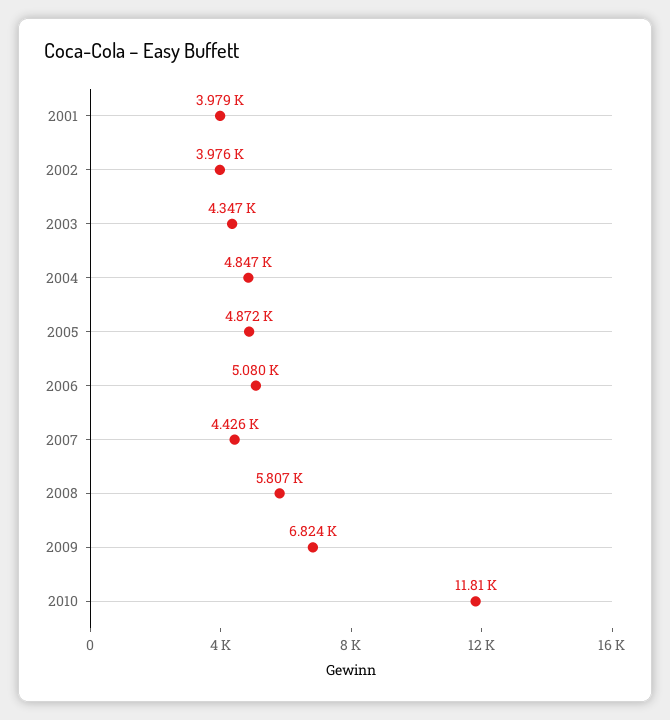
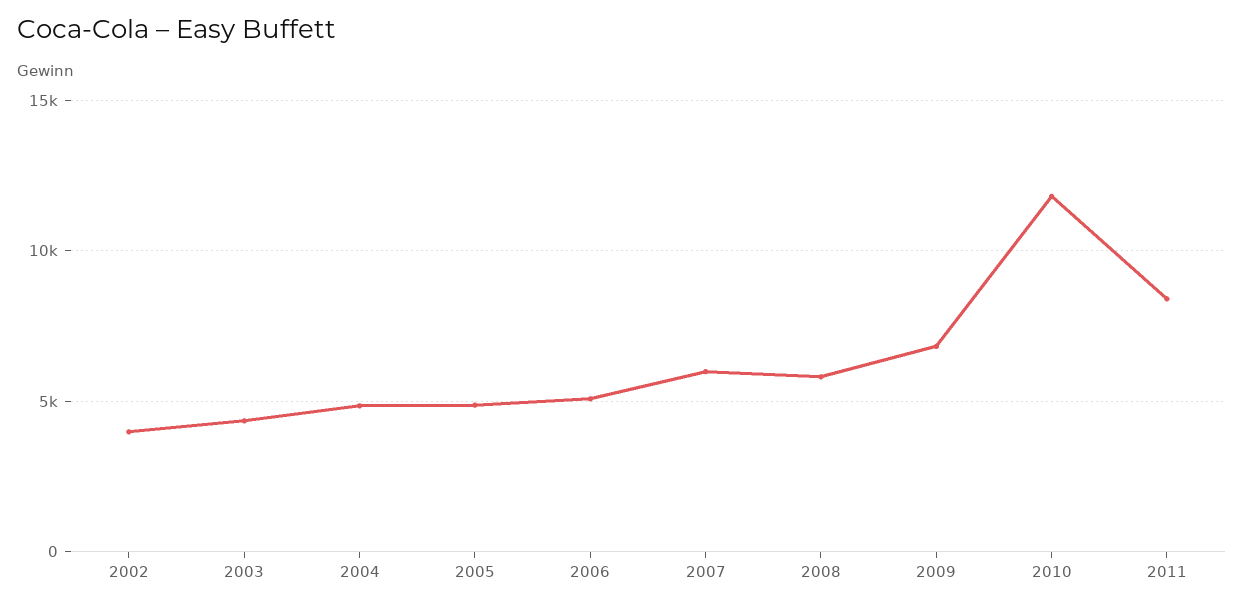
2001: 3979 -> none
2007: 4426 -> 6000
2011: none -> 8500

